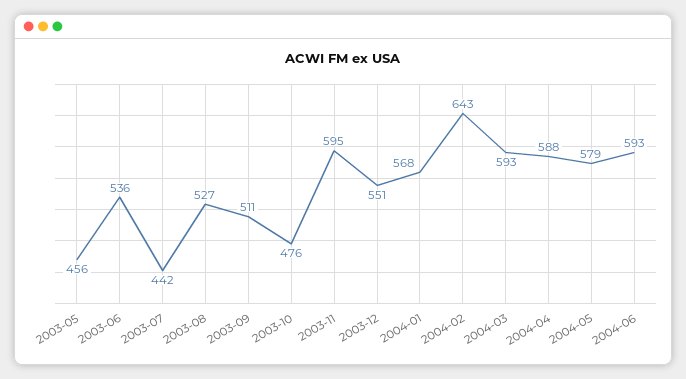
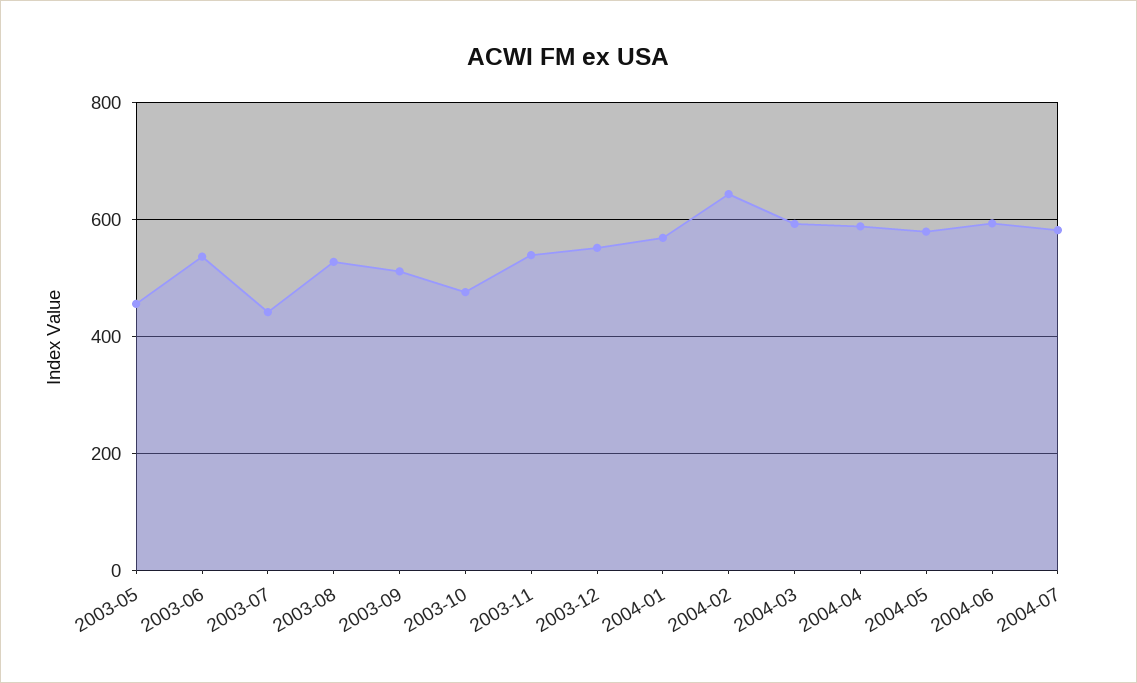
2003-11: 595 -> 540
2004-07: none -> 580

